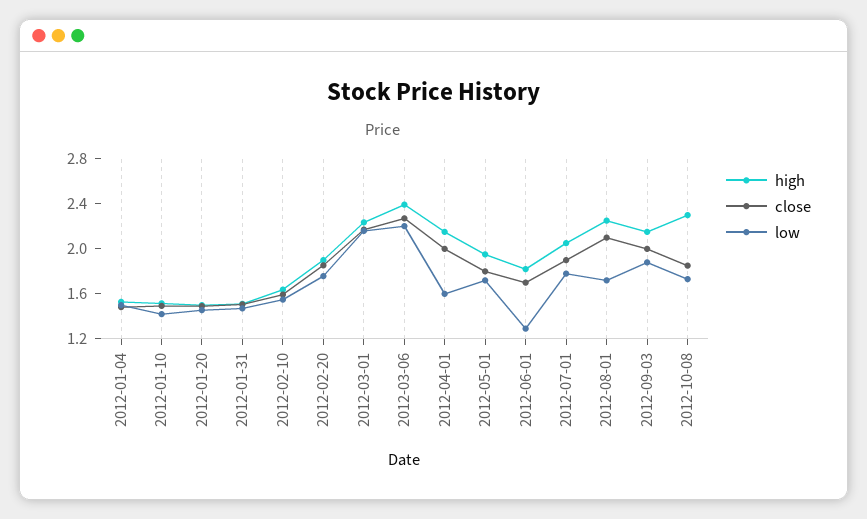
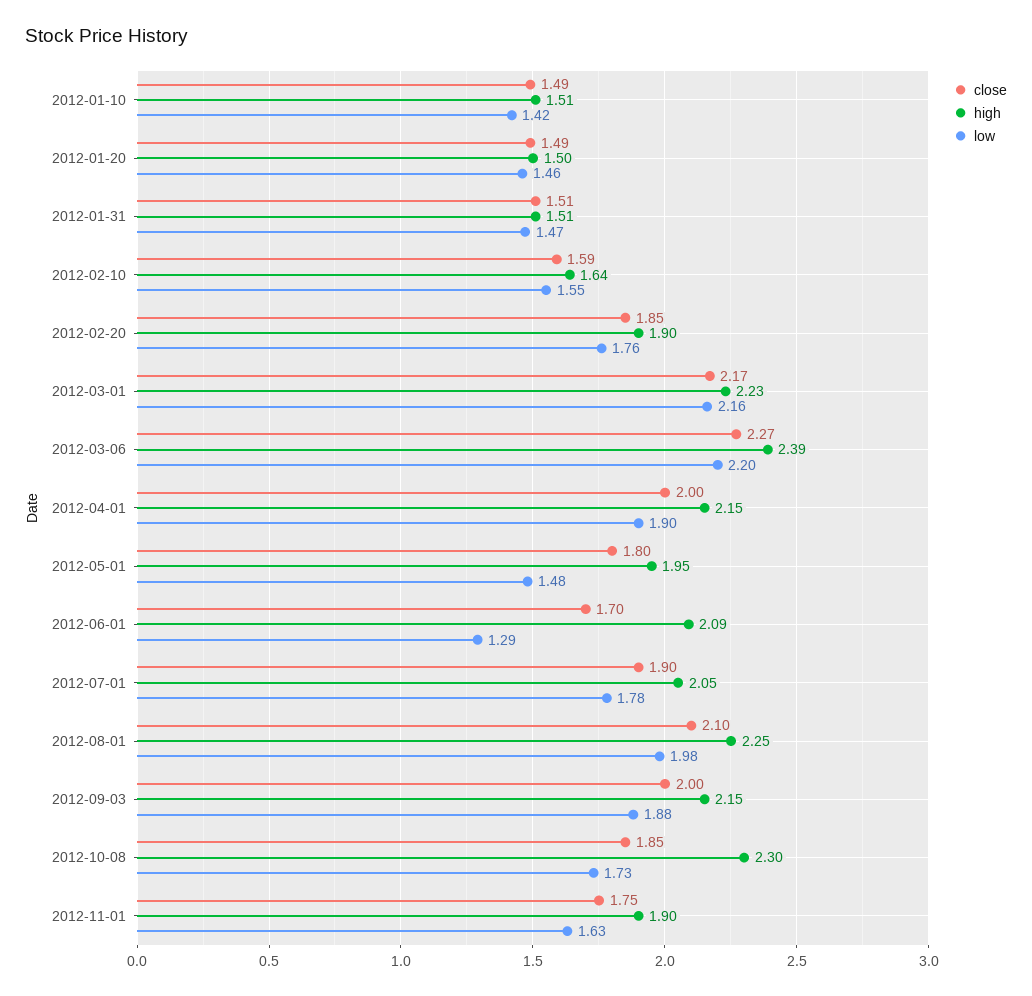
high, 2012-01-04: 1.5 -> none
close, 2012-01-04: 1.5 -> none
low, 2012-01-04: 1.5 -> none
low, 2012-04-01: 1.6 -> 1.9
low, 2012-05-01: 1.7 -> 1.48
high, 2012-06-01: 1.8 -> 2.09
low, 2012-08-01: 1.7 -> 1.98
close, 2012-11-01: none -> 1.75
high, 2012-11-01: none -> 1.9
low, 2012-11-01: none -> 1.63

